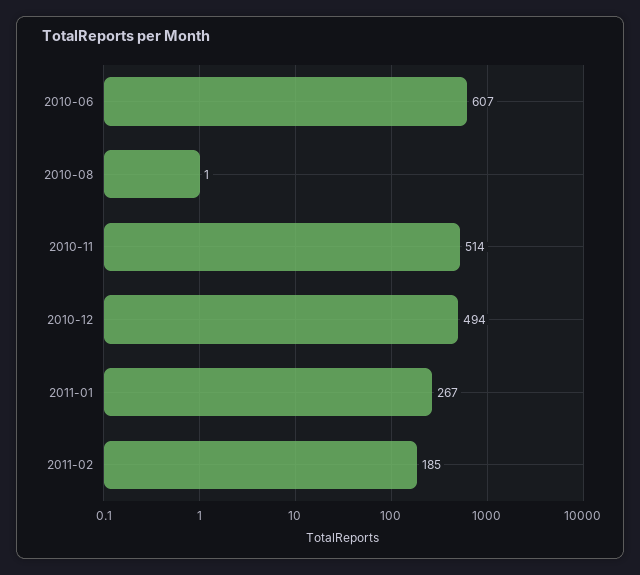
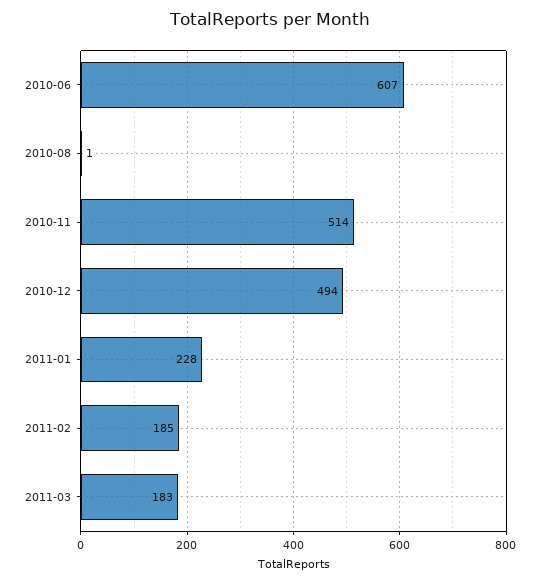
2011-01: 267 -> 228
2011-03: none -> 183

